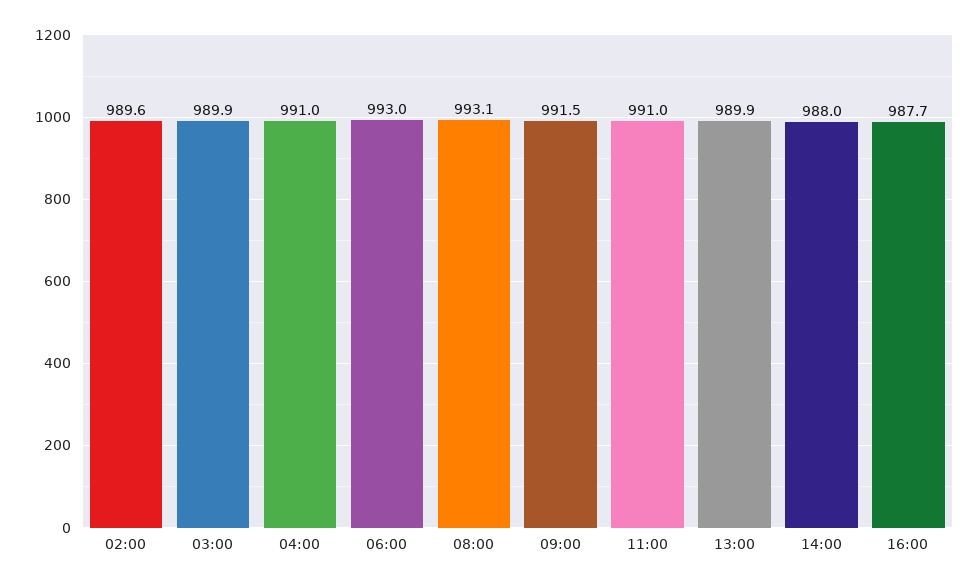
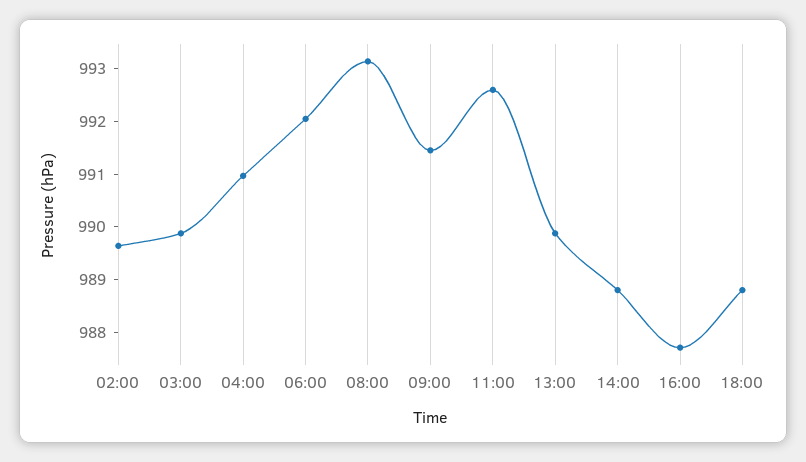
06:00: 993 -> 992
11:00: 991 -> 992.6
14:00: 988 -> 988.8
18:00: none -> 988.8

